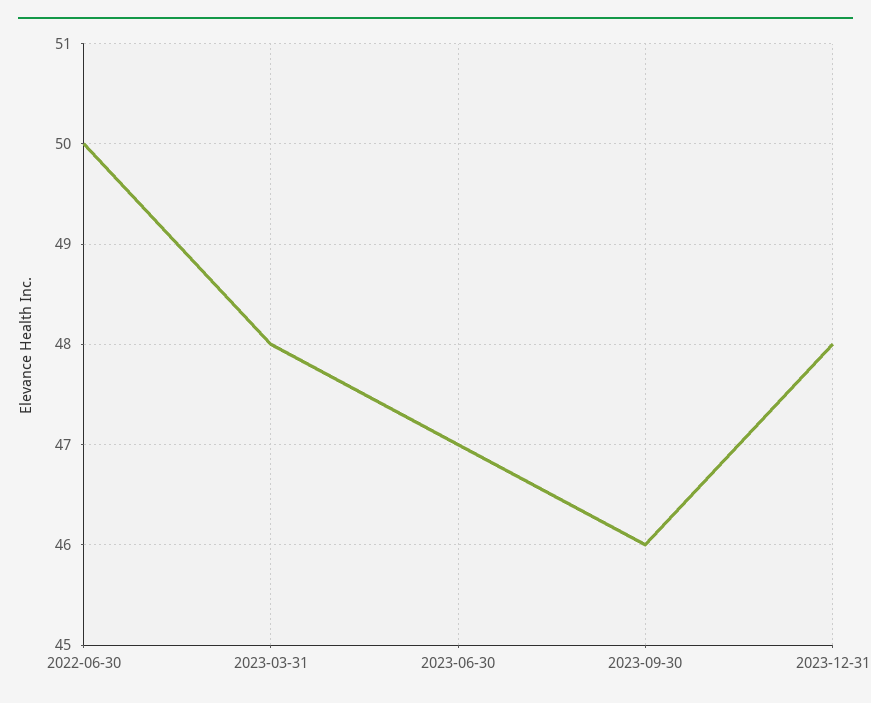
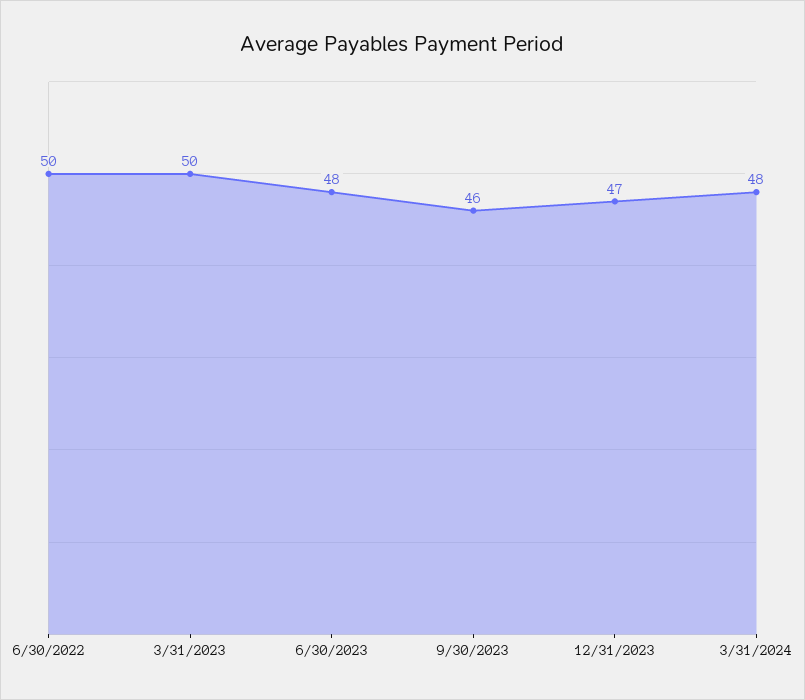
2023-03-31: 48 -> 50
2023-06-30: 47 -> 48
2023-12-31: 48 -> 47
3/31/2024: none -> 48

